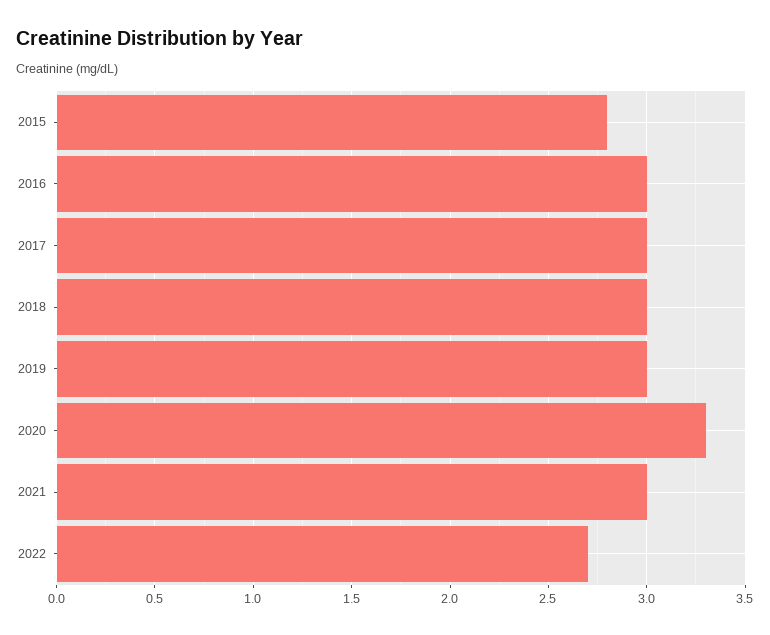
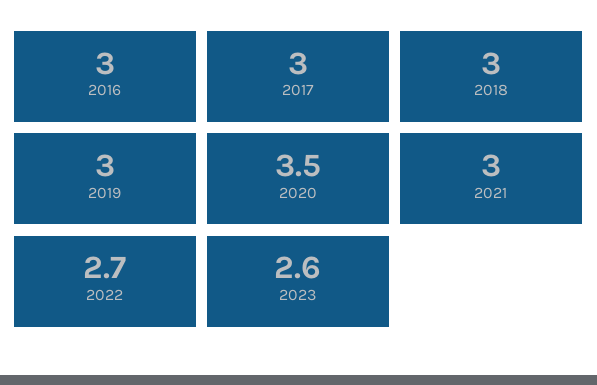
2015: 2.8 -> none
2020: 3.3 -> 3.5
2023: none -> 2.6

